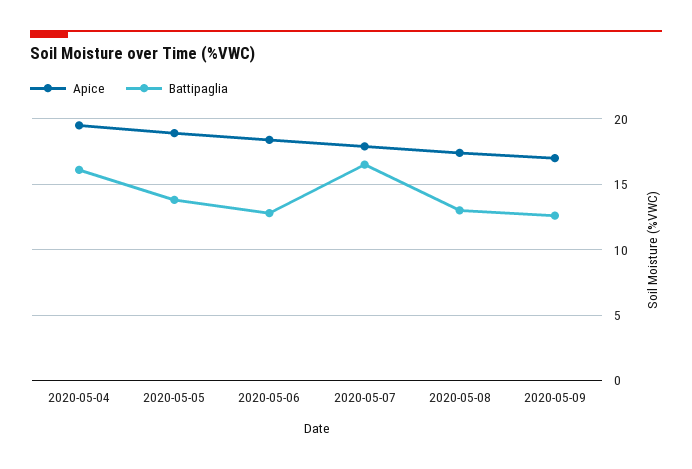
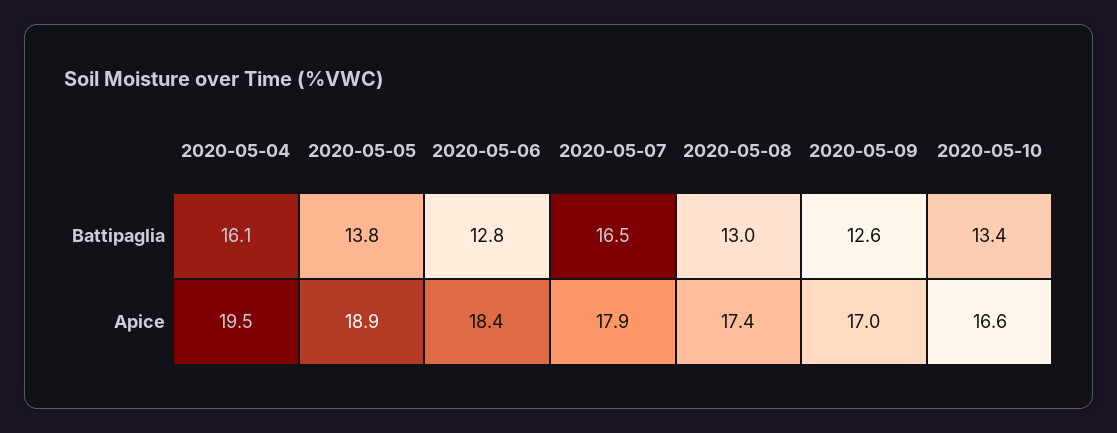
Battipaglia, 2020-05-10: none -> 13.4
Apice, 2020-05-10: none -> 16.6

